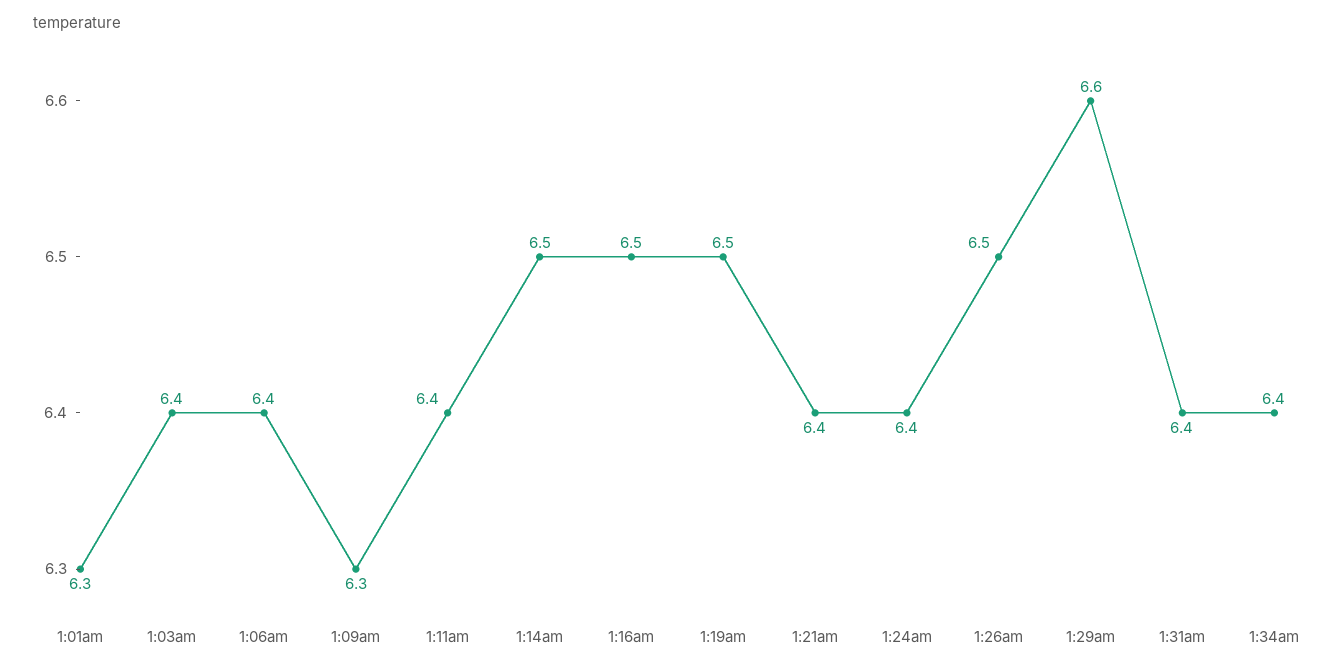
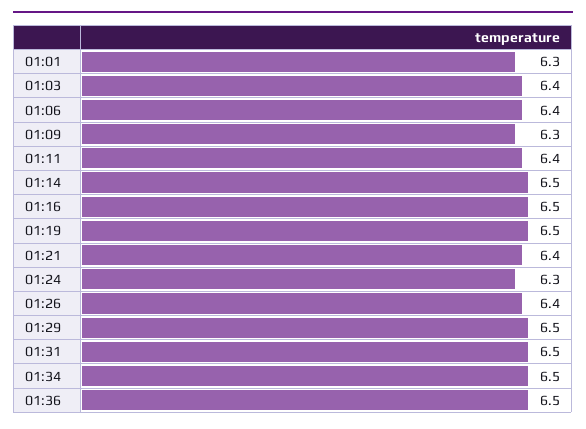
1:24am: 6.4 -> 6.3
1:26am: 6.5 -> 6.4
1:29am: 6.6 -> 6.5
1:31am: 6.4 -> 6.5
1:34am: 6.4 -> 6.5
01:36: none -> 6.5

